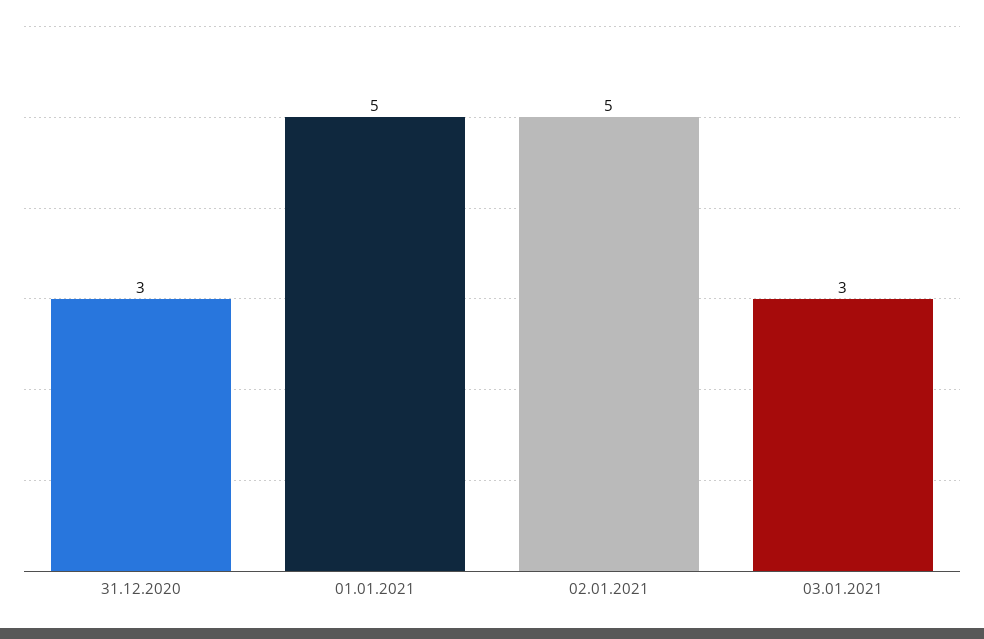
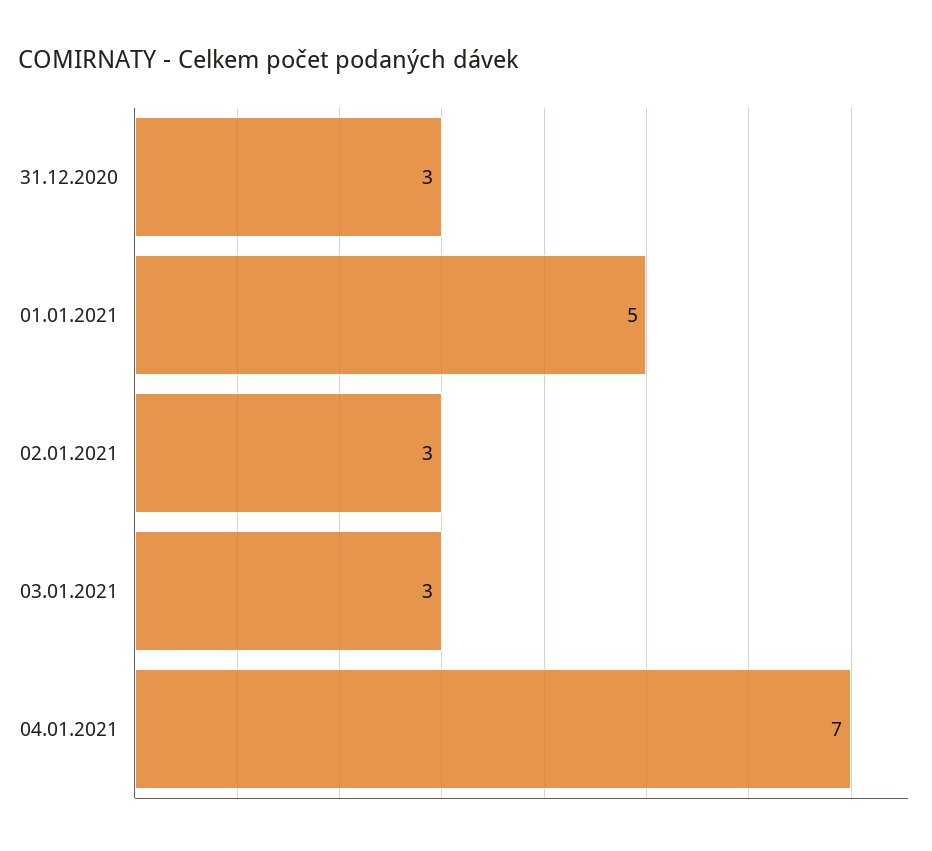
02.01.2021: 5 -> 3
04.01.2021: none -> 7

